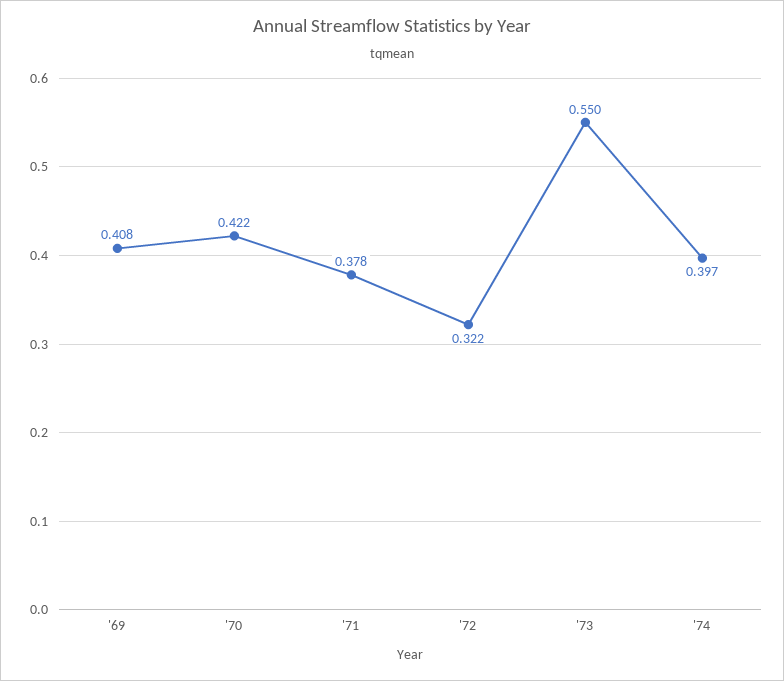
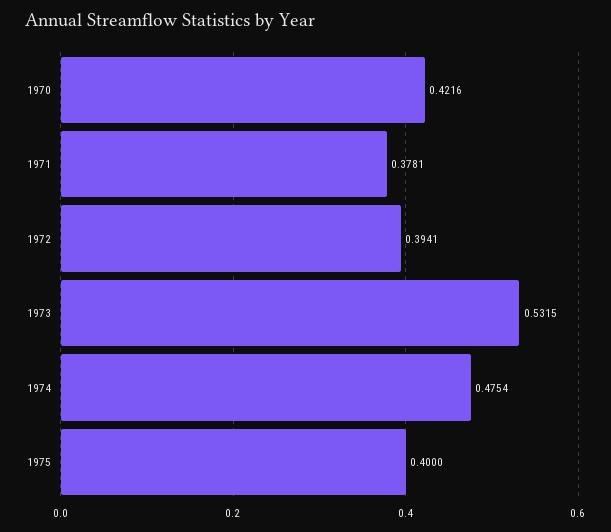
'69: 0.408 -> none
'72: 0.322 -> 0.3941
'73: 0.55 -> 0.5315
'74: 0.397 -> 0.4754
1975: none -> 0.4

